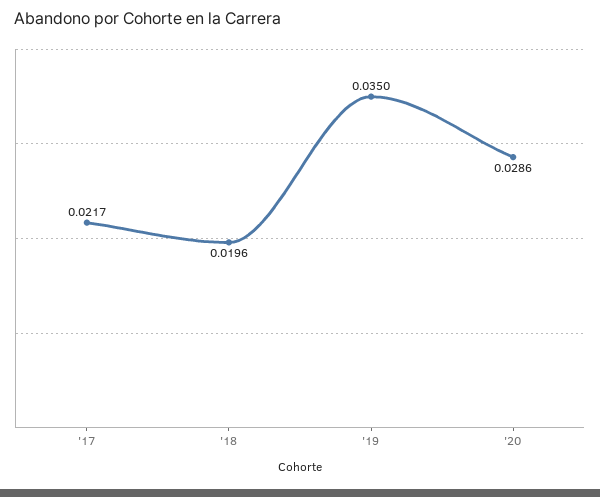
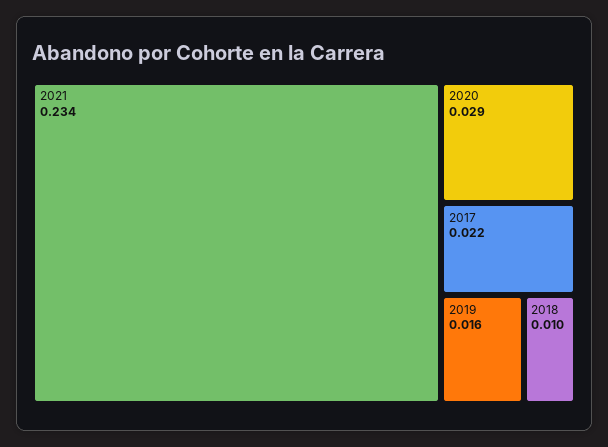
'18: 0.0196 -> 0.01
'19: 0.035 -> 0.016
2021: none -> 0.234

